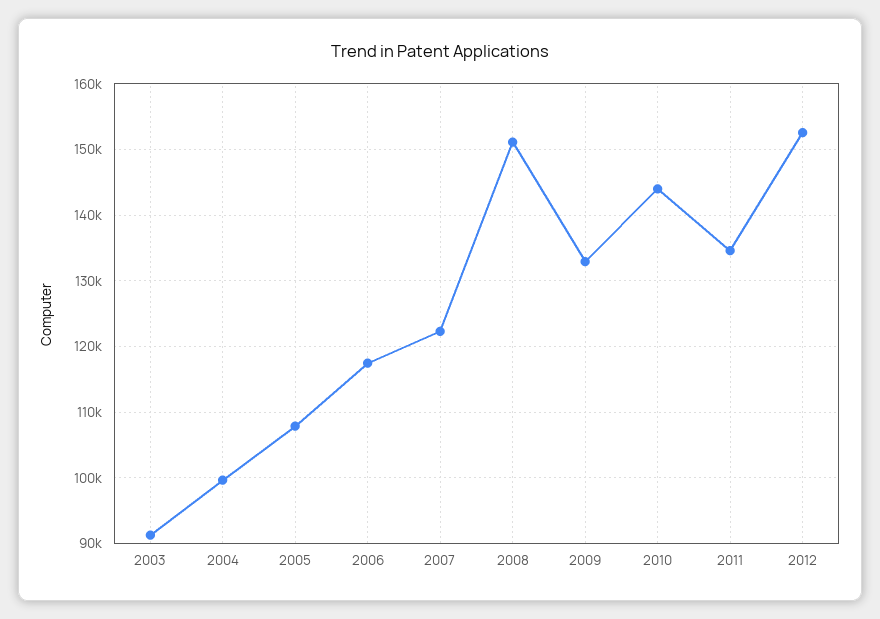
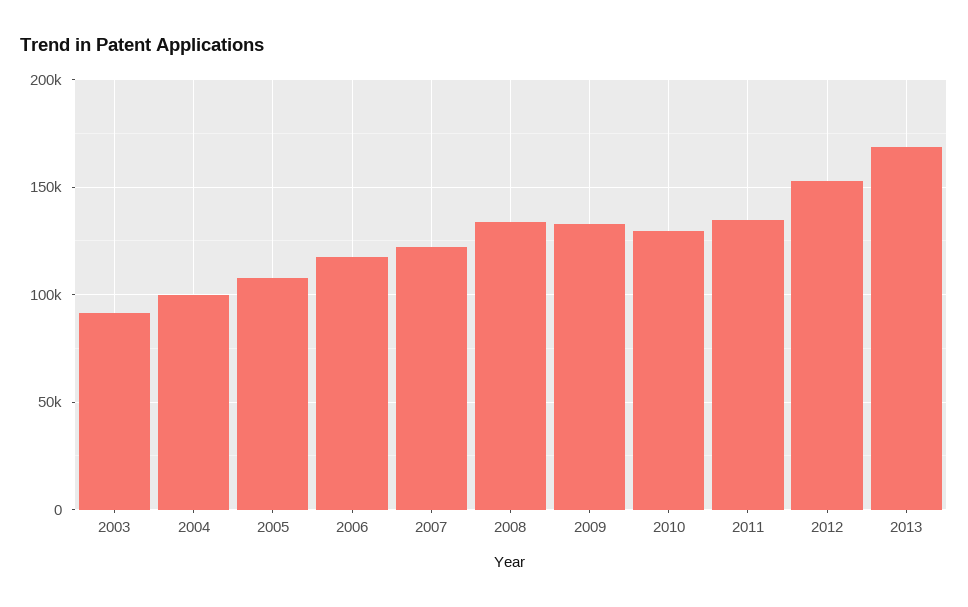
2008: 151000 -> 135000
2010: 144000 -> 130000
2013: none -> 170000

